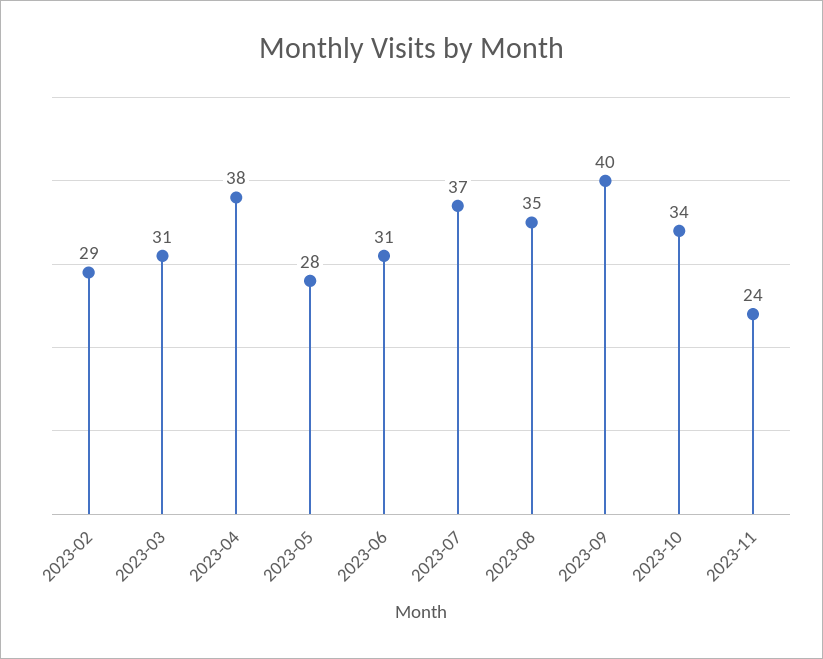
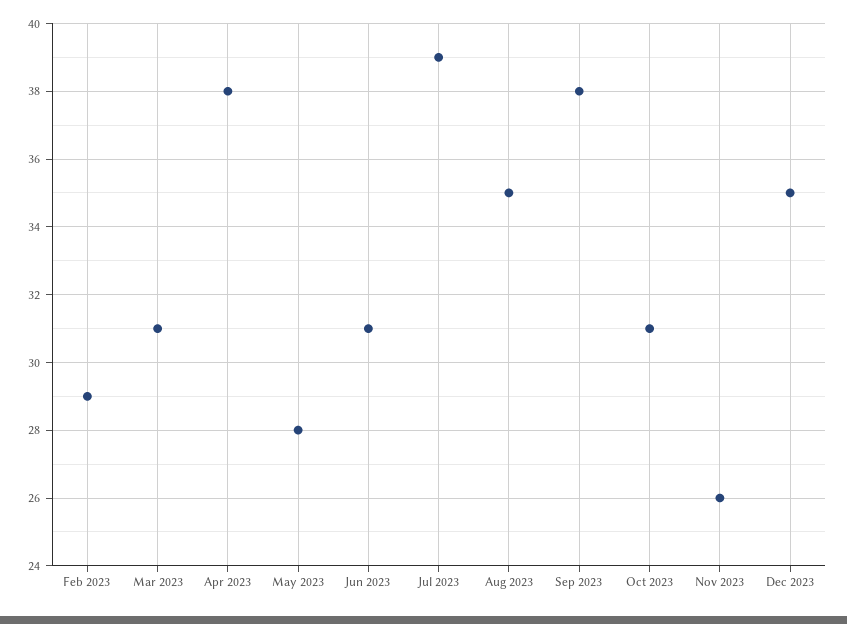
2023-07: 37 -> 39
2023-09: 40 -> 38
2023-10: 34 -> 31
2023-11: 24 -> 26
Dec 2023: none -> 35

